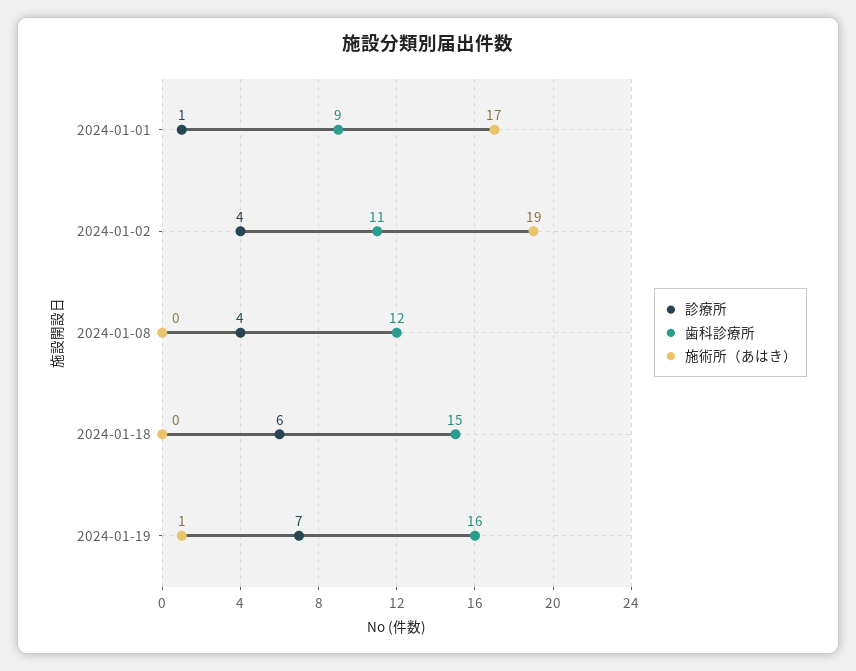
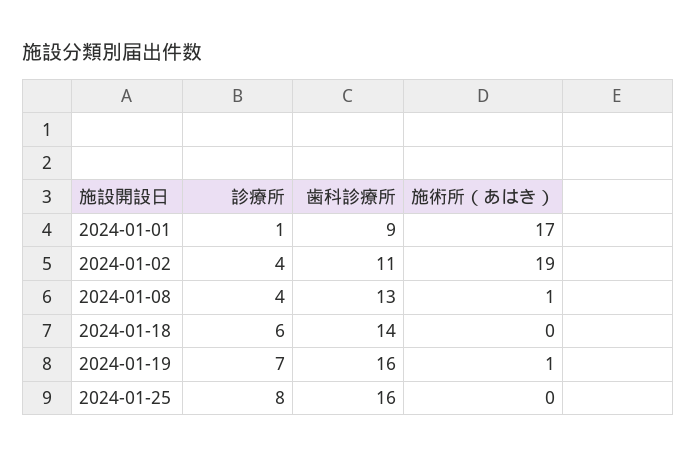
歯科診療所, 2024-01-08: 12 -> 13
施術所（あはき）, 2024-01-08: 0 -> 1
歯科診療所, 2024-01-18: 15 -> 14
診療所, 2024-01-25: none -> 8
歯科診療所, 2024-01-25: none -> 16
施術所（あはき）, 2024-01-25: none -> 0

